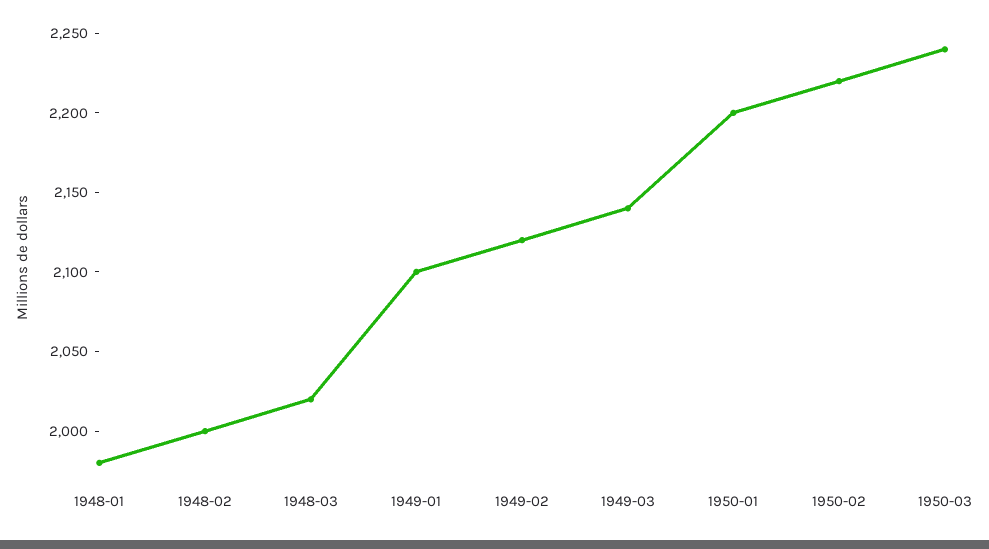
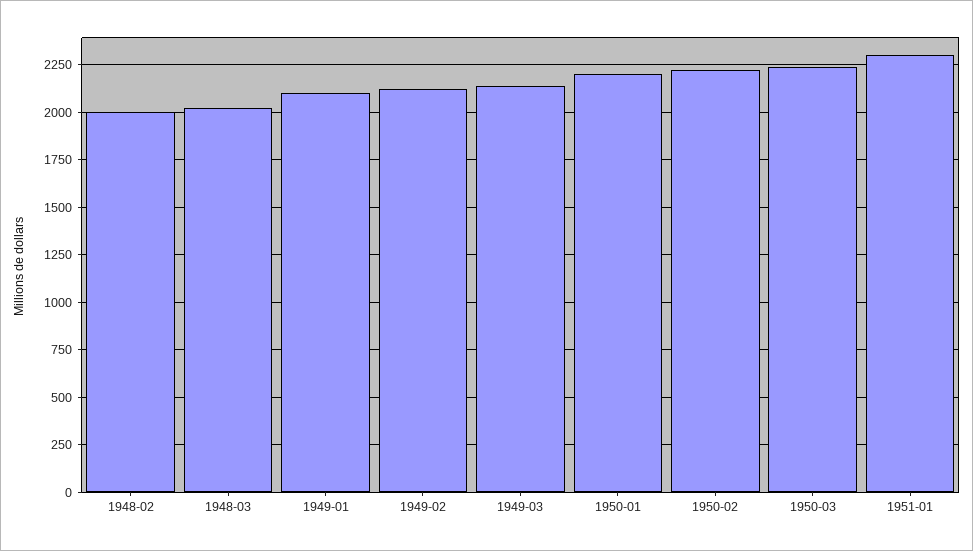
1948-01: 1980 -> none
1951-01: none -> 2300

